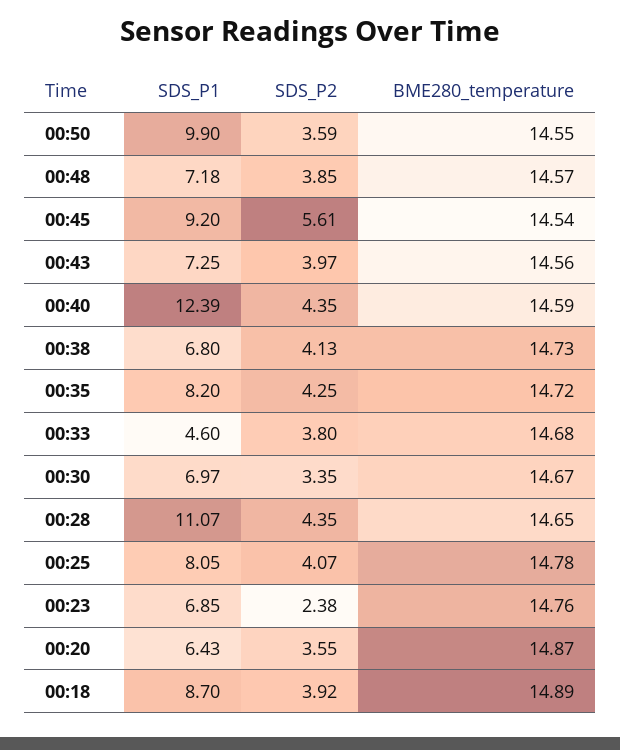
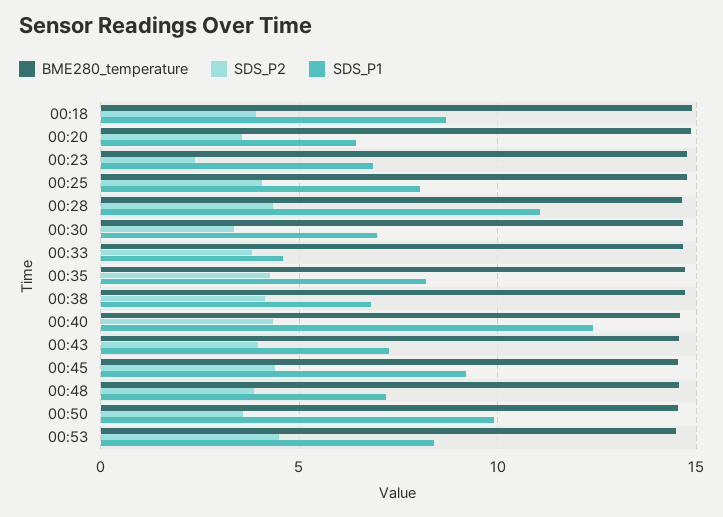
SDS_P2, 00:45: 5.61 -> 4.5
BME280_temperature, 00:53: none -> 14.5
SDS_P2, 00:53: none -> 4.5
SDS_P1, 00:53: none -> 8.5

